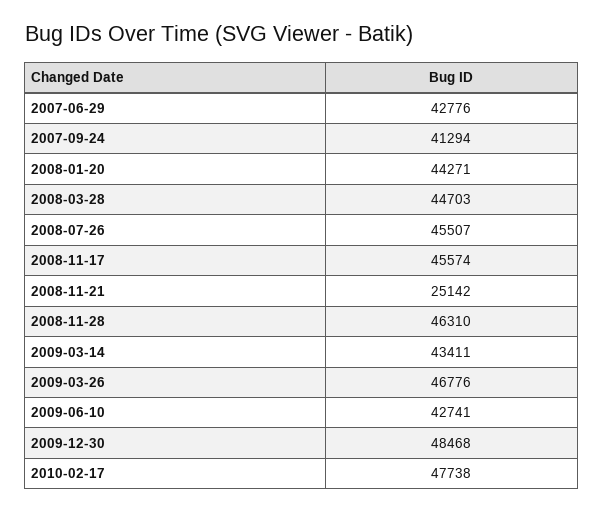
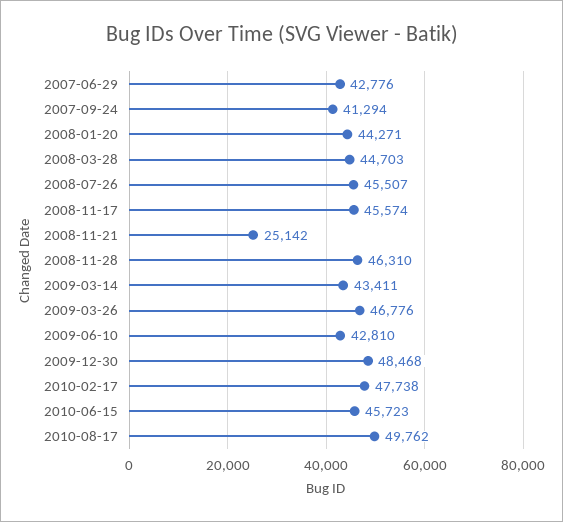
2009-06-10: 42741 -> 42810
2010-06-15: none -> 45723
2010-08-17: none -> 49762

